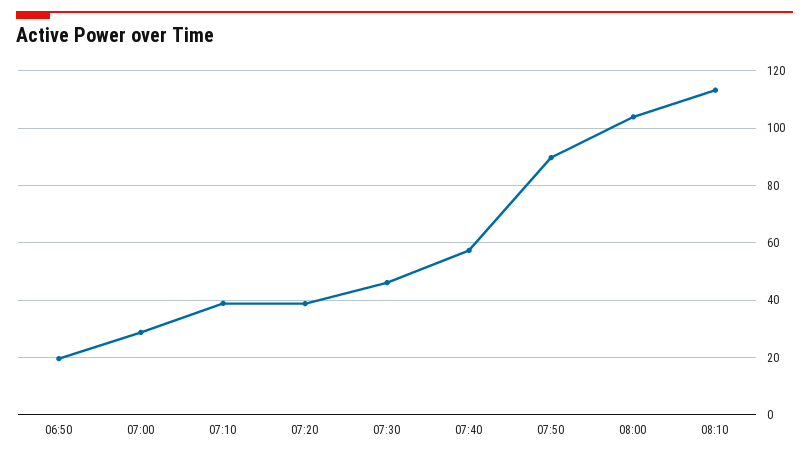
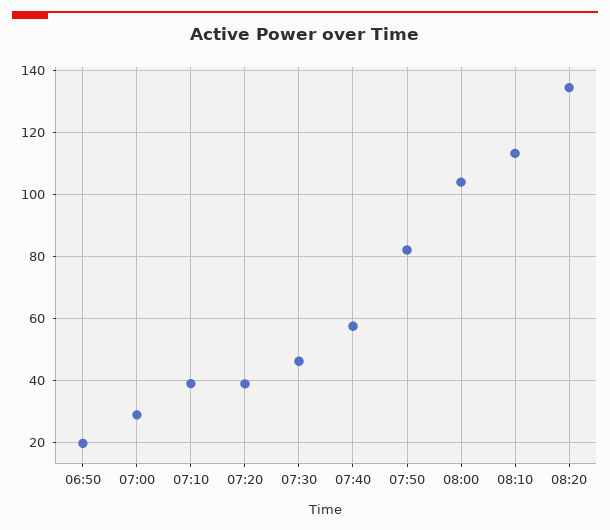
07:50: 90 -> 82
08:20: none -> 134

